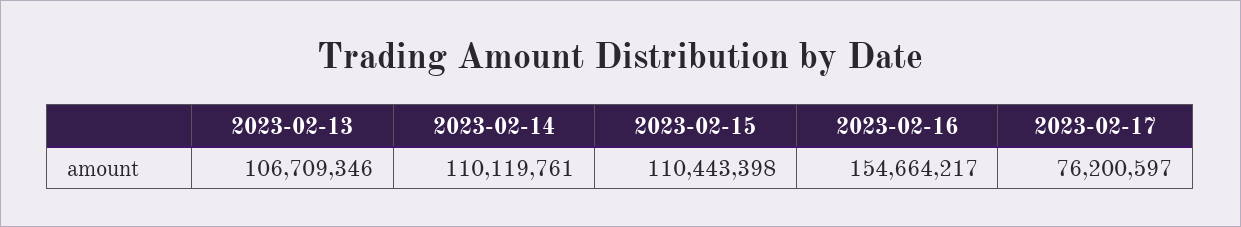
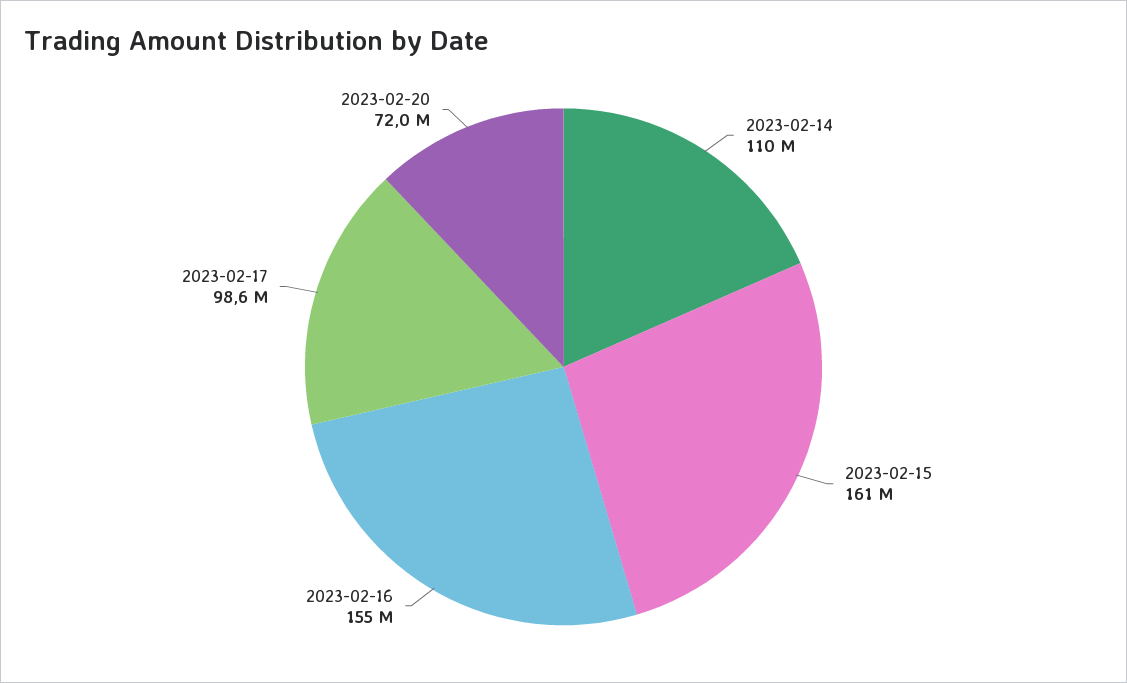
2023-02-13: 106709346 -> none
2023-02-15: 110443398 -> 161000000
2023-02-17: 76200597 -> 98600000
2023-02-20: none -> 72000000

